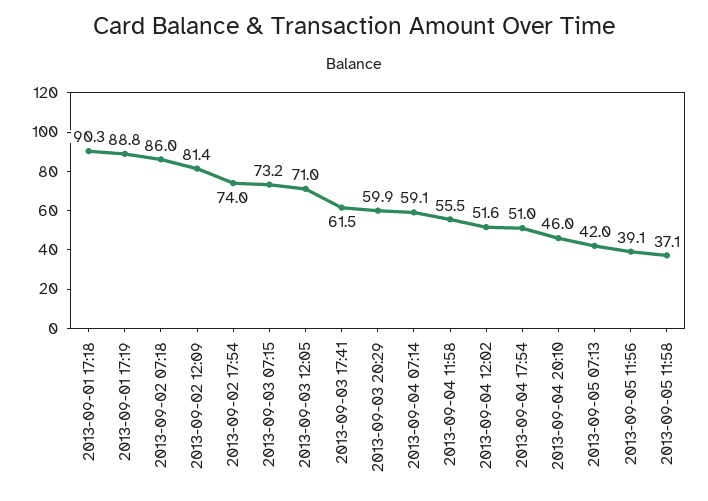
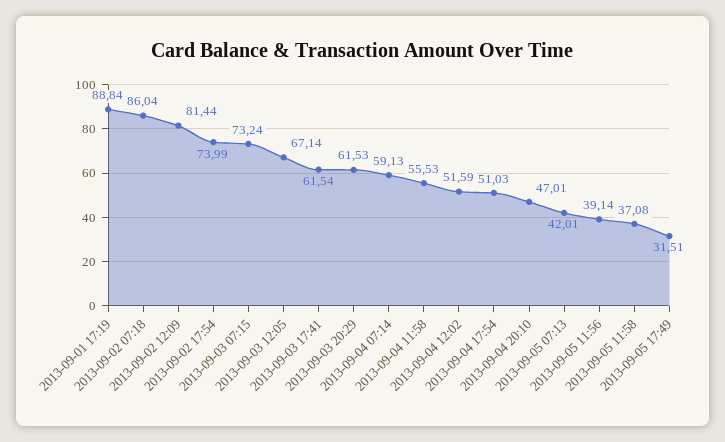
2013-09-01 17:18: 90.3 -> none
2013-09-03 12:05: 71 -> 67.14
2013-09-03 20:29: 59.9 -> 61.53
2013-09-04 20:10: 46 -> 47.01
2013-09-05 17:49: none -> 31.51

